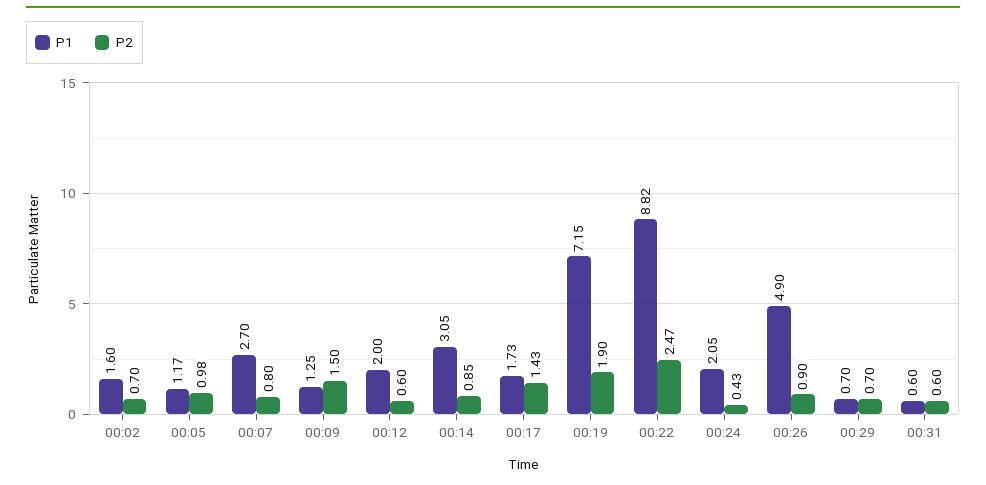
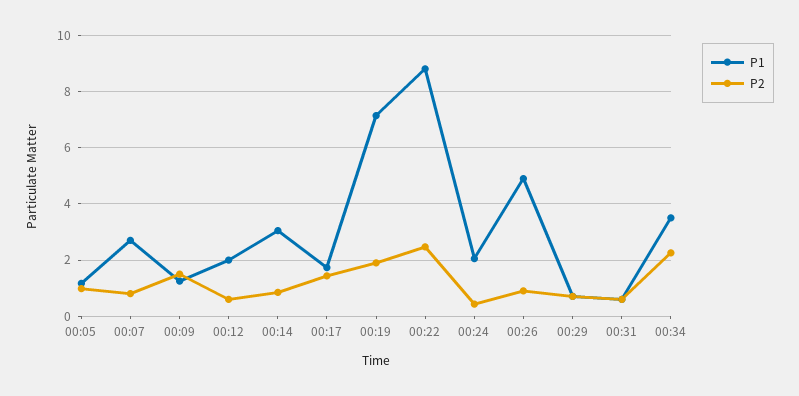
P1, 00:02: 1.6 -> none
P2, 00:02: 0.7 -> none
P1, 00:34: none -> 3.5
P2, 00:34: none -> 2.25

